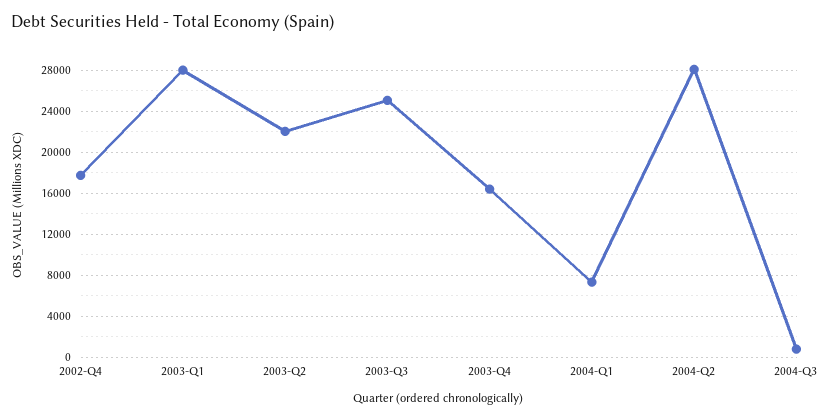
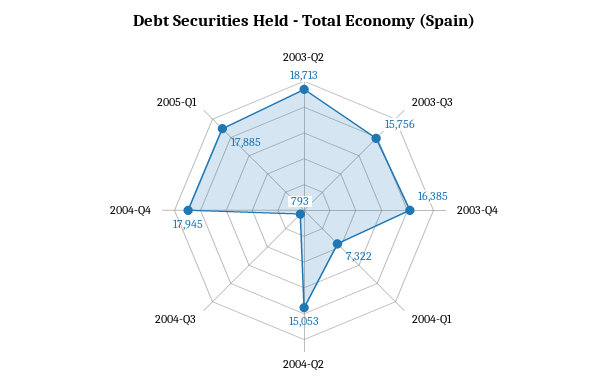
2002-Q4: 18000 -> none
2003-Q1: 28000 -> none
2003-Q2: 22000 -> 18713
2003-Q3: 25000 -> 15756
2004-Q2: 28000 -> 15053
2004-Q4: none -> 17945
2005-Q1: none -> 17885

